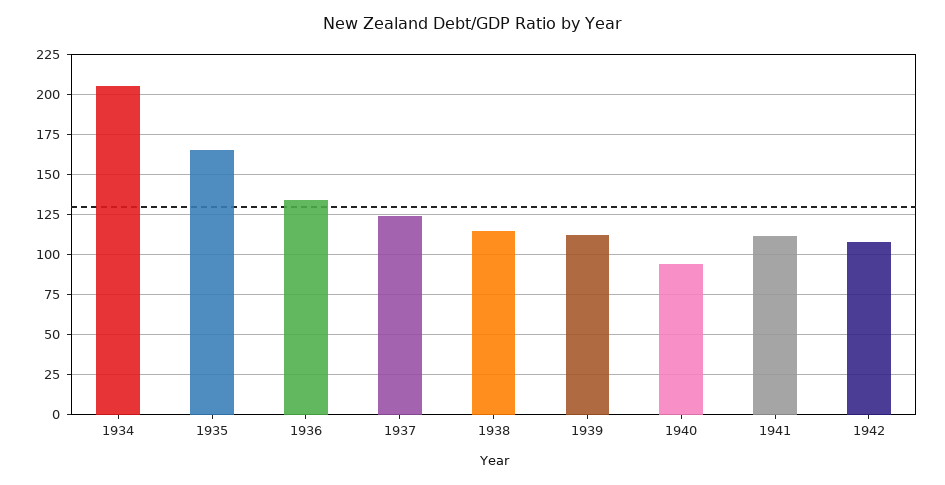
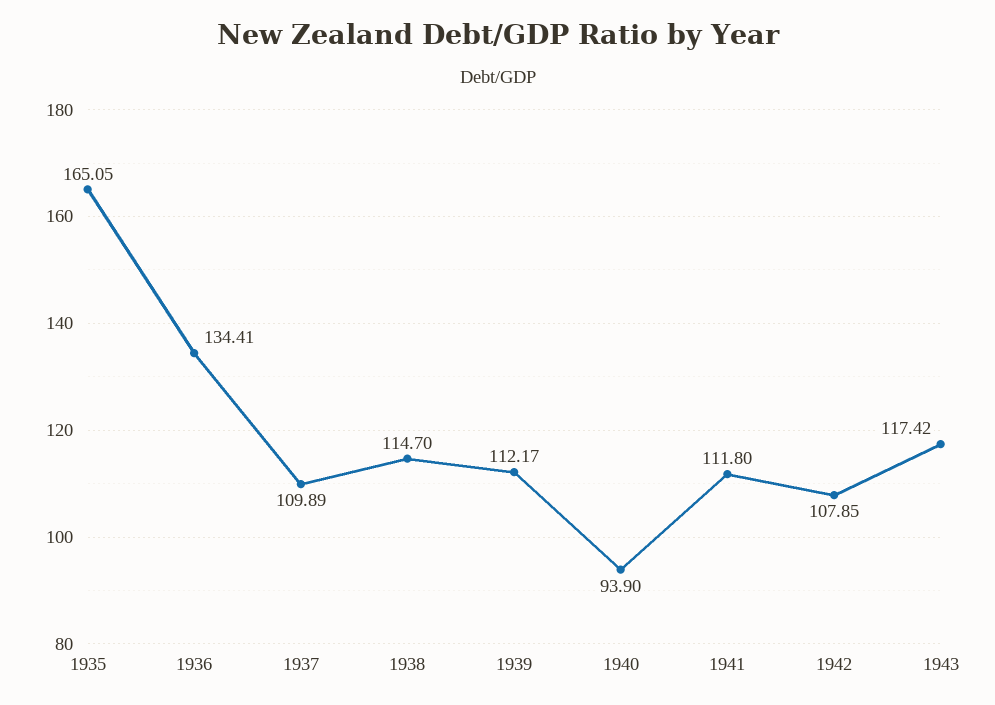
1934: 205 -> none
1937: 125 -> 109.89
1943: none -> 117.42

